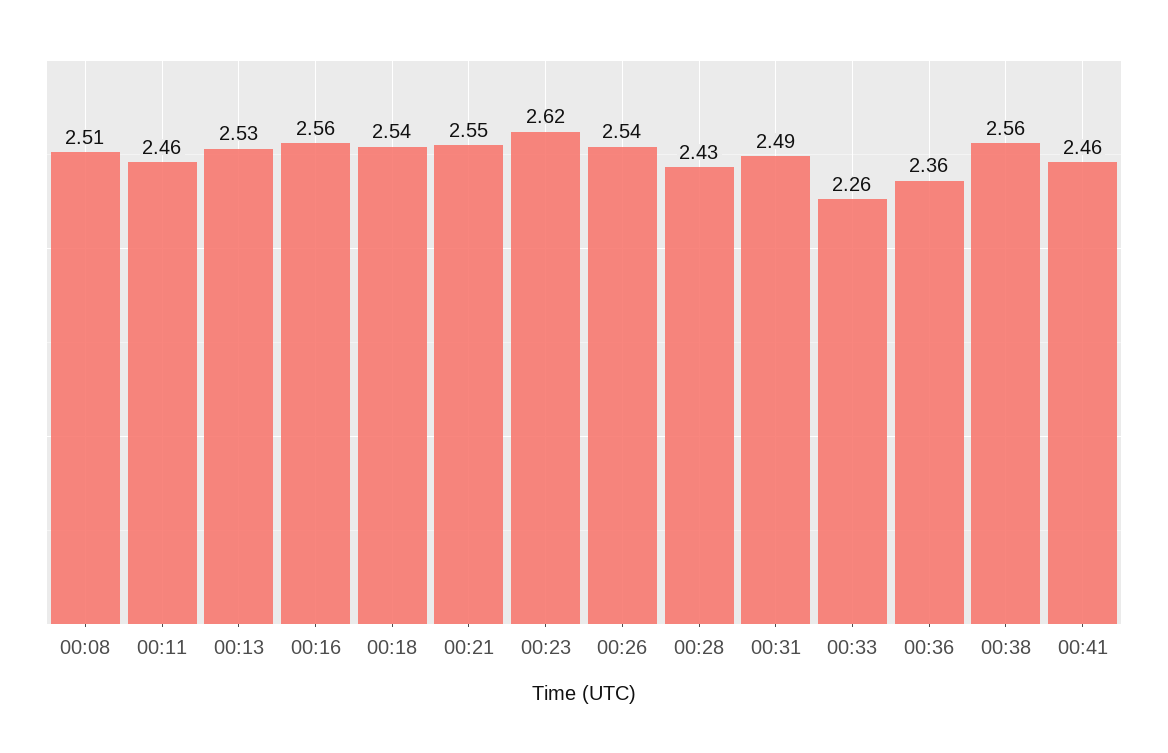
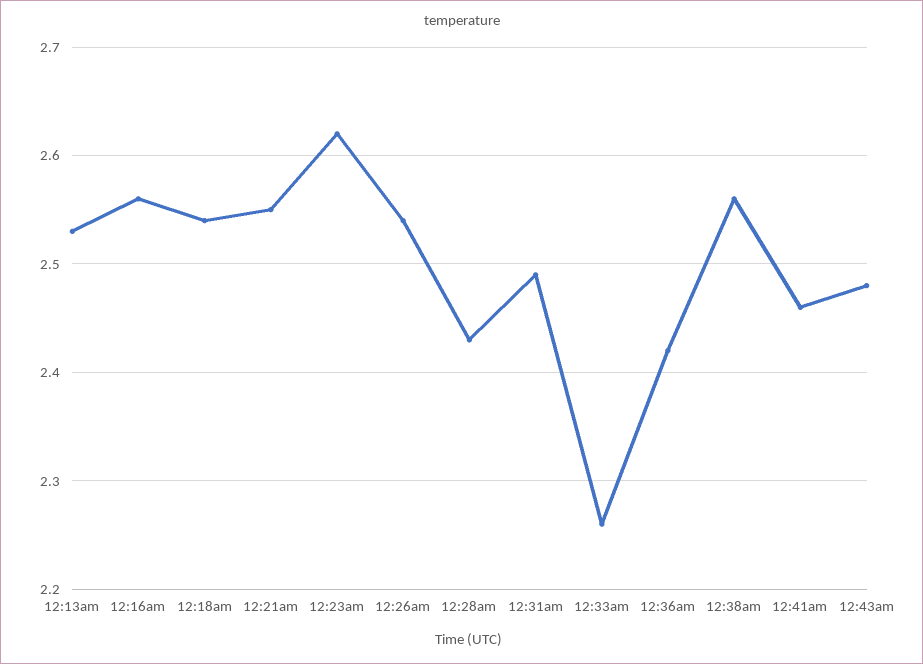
00:08: 2.51 -> none
00:11: 2.46 -> none
00:36: 2.36 -> 2.42
12:43am: none -> 2.48

